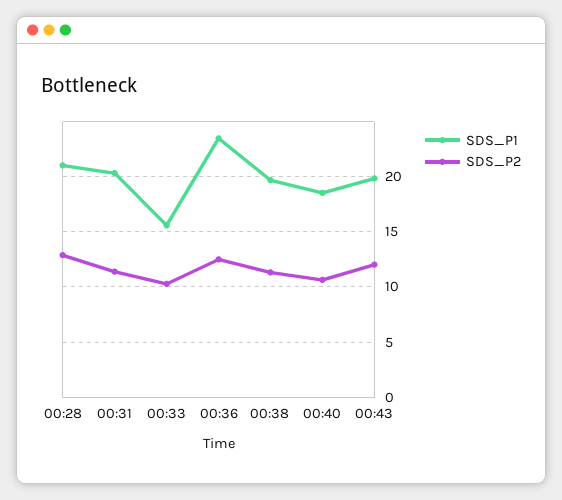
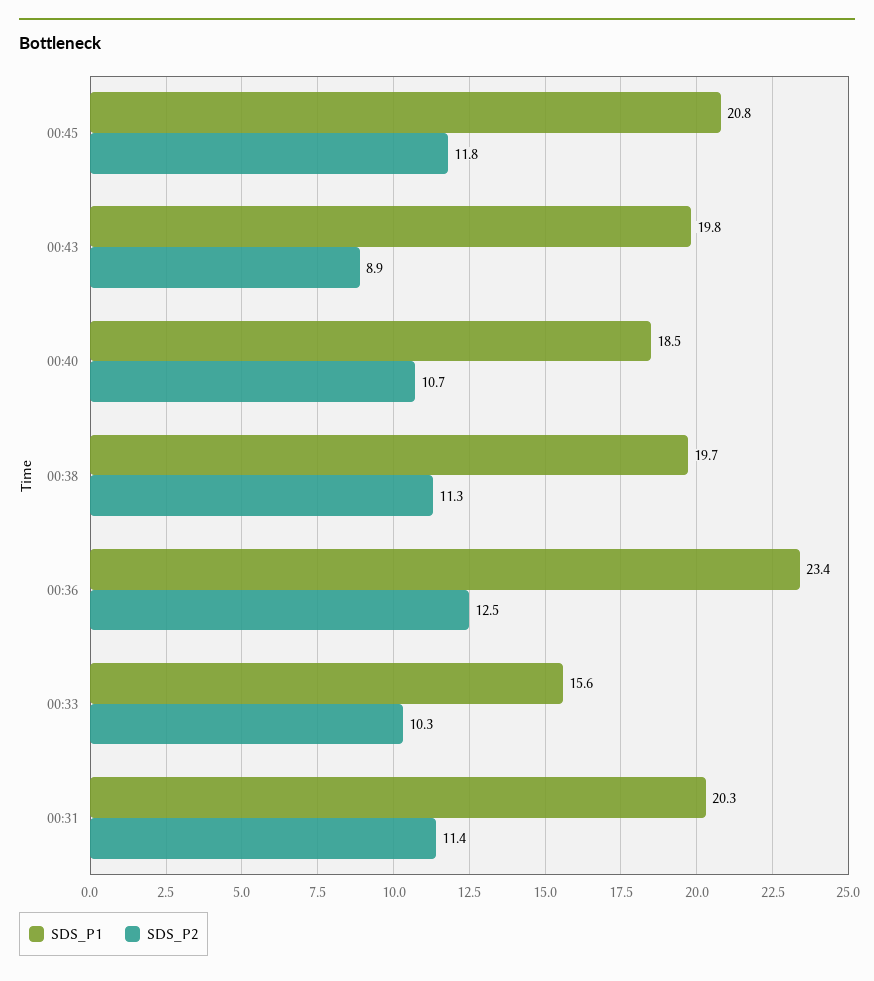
SDS_P1, 00:28: 21 -> none
SDS_P2, 00:28: 13 -> none
SDS_P2, 00:43: 12 -> 8.9
SDS_P1, 00:45: none -> 20.8
SDS_P2, 00:45: none -> 11.8

